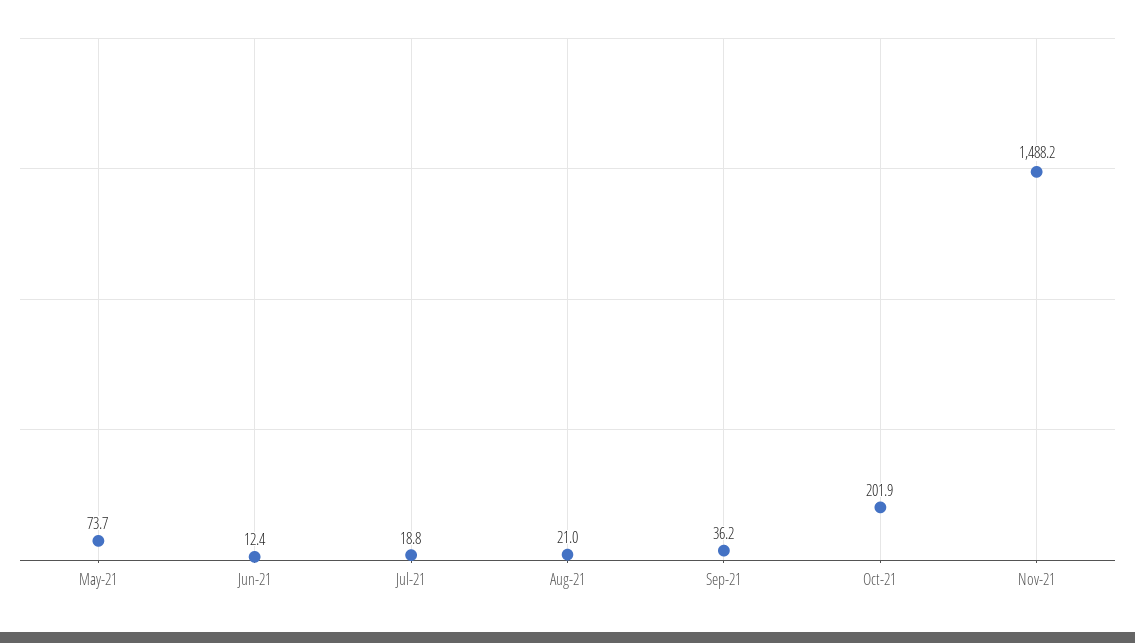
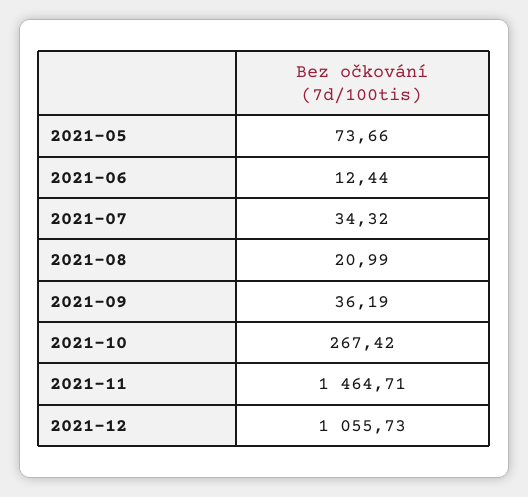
Jul-21: 18.8 -> 34.32
Oct-21: 201.9 -> 267.42
Nov-21: 1488.2 -> 1464.71
2021-12: none -> 1055.73

